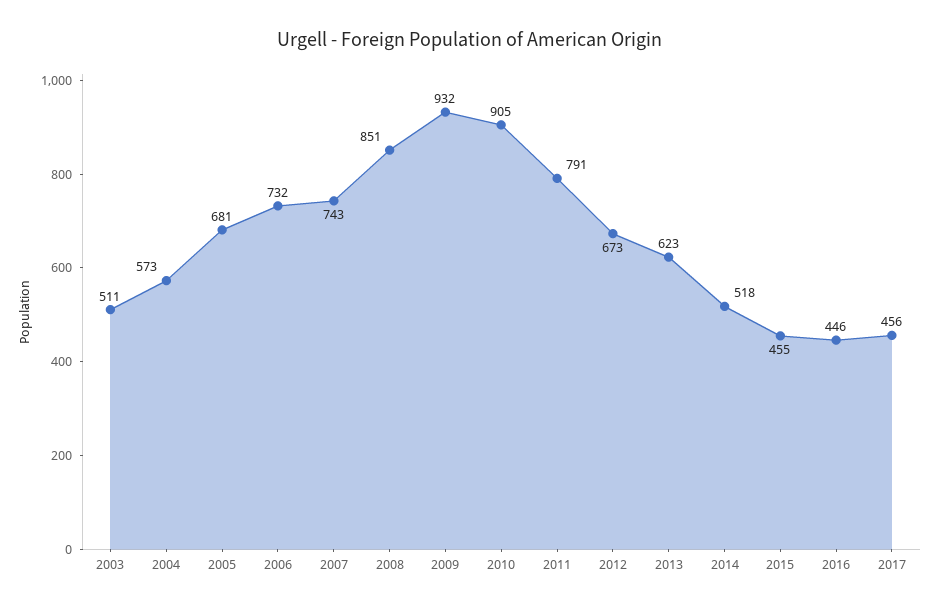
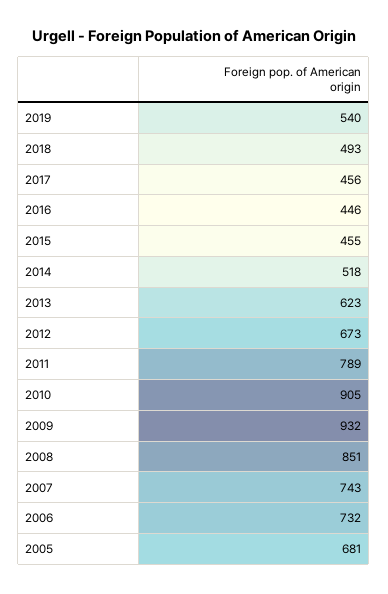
2003: 511 -> none
2004: 573 -> none
2011: 791 -> 789
2019: none -> 540
2018: none -> 493

